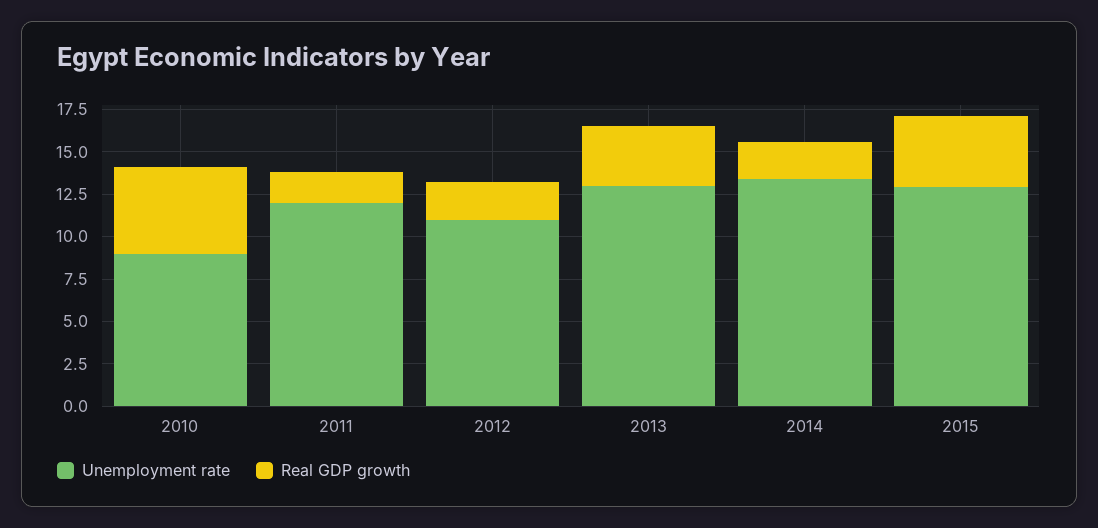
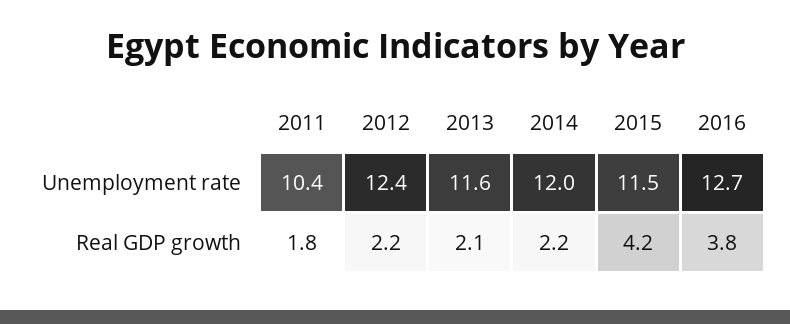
Unemployment rate, 2010: 9 -> none
Real GDP growth, 2010: 5 -> none
Unemployment rate, 2011: 12 -> 10.4
Unemployment rate, 2012: 11 -> 12.4
Unemployment rate, 2013: 13 -> 11.6
Real GDP growth, 2013: 3.5 -> 2.1
Unemployment rate, 2014: 13.5 -> 12
Unemployment rate, 2015: 13 -> 11.5
Unemployment rate, 2016: none -> 12.7
Real GDP growth, 2016: none -> 3.8

